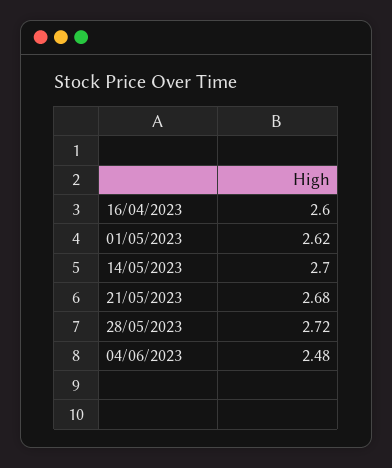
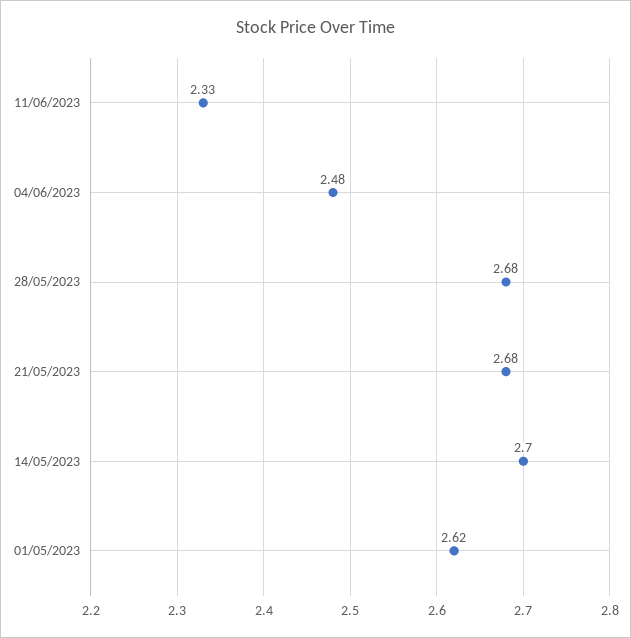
16/04/2023: 2.6 -> none
28/05/2023: 2.72 -> 2.68
11/06/2023: none -> 2.33

